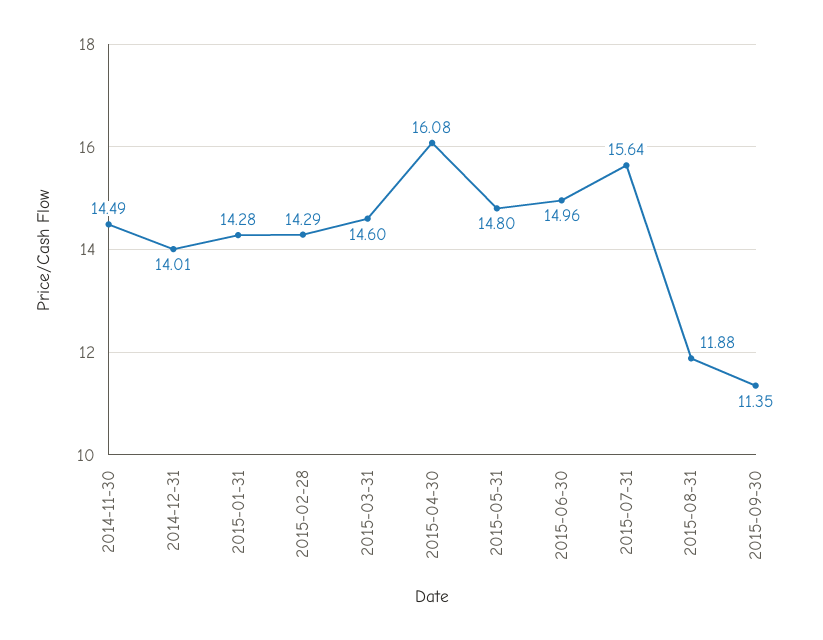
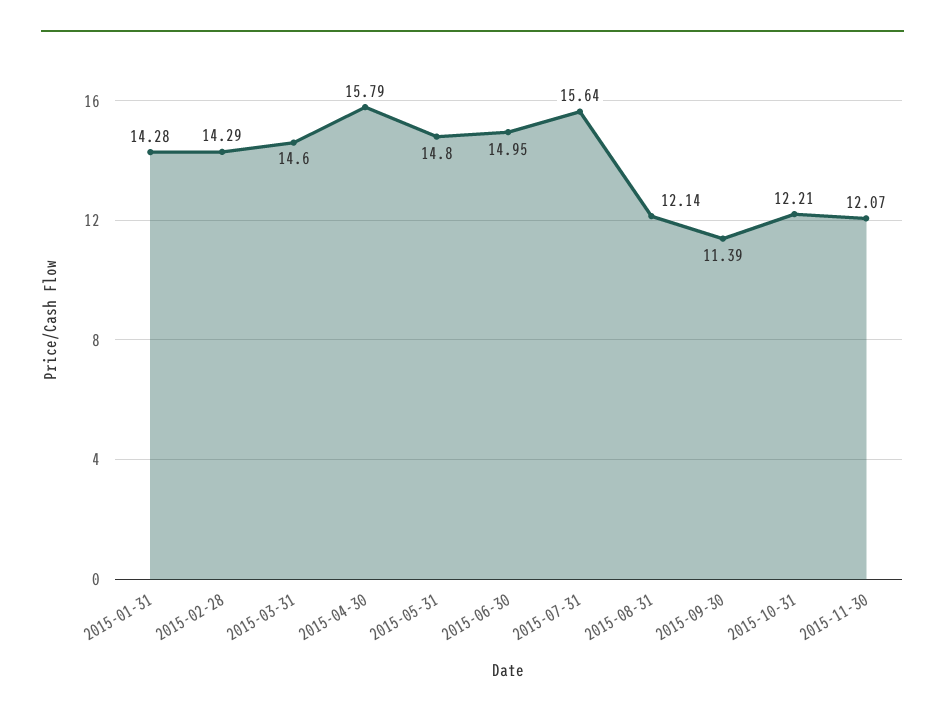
2014-11-30: 14.49 -> none
2014-12-31: 14.01 -> none
2015-04-30: 16.08 -> 15.79
2015-06-30: 14.96 -> 14.95
2015-08-31: 11.88 -> 12.14
2015-09-30: 11.35 -> 11.39
2015-10-31: none -> 12.21
2015-11-30: none -> 12.07

